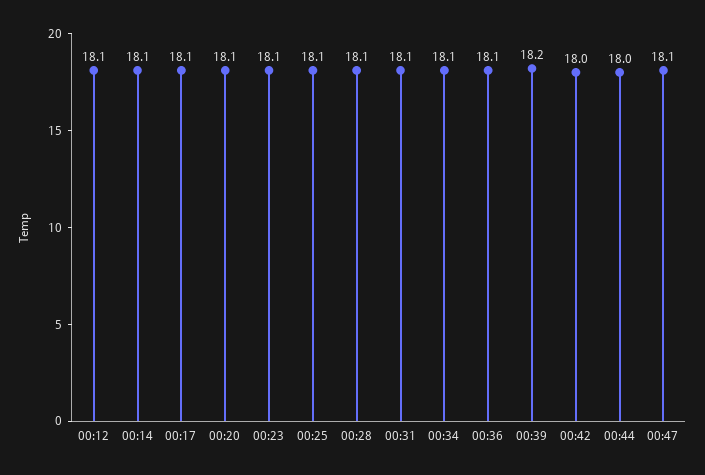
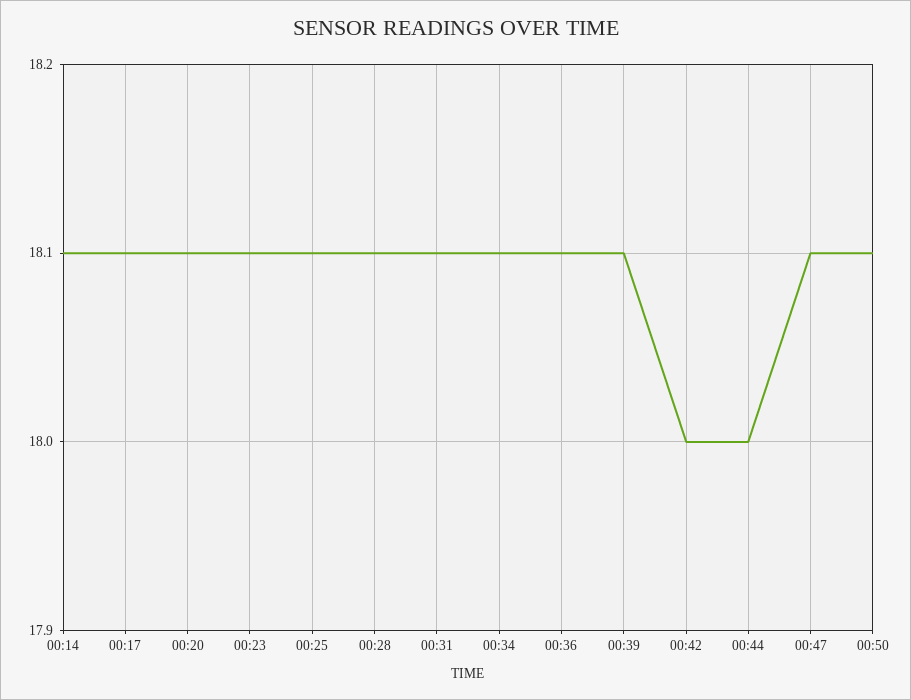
00:12: 18.1 -> none
00:39: 18.2 -> 18.1
00:50: none -> 18.1

